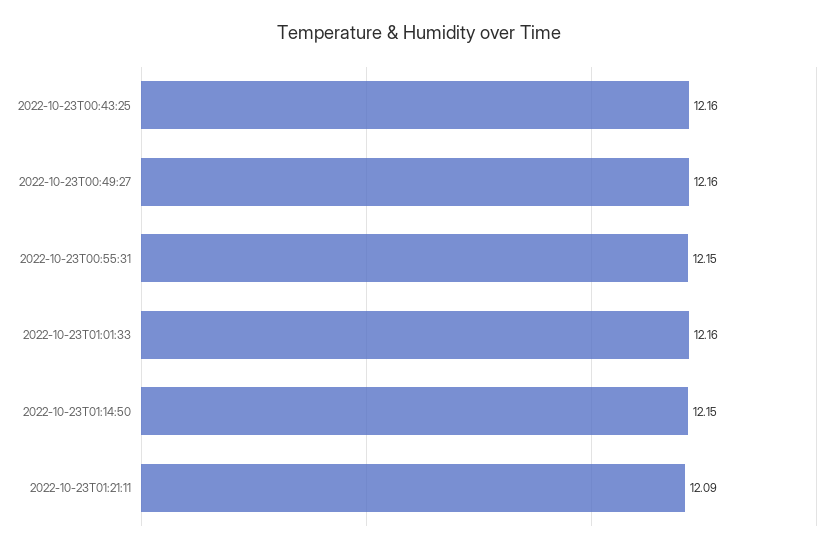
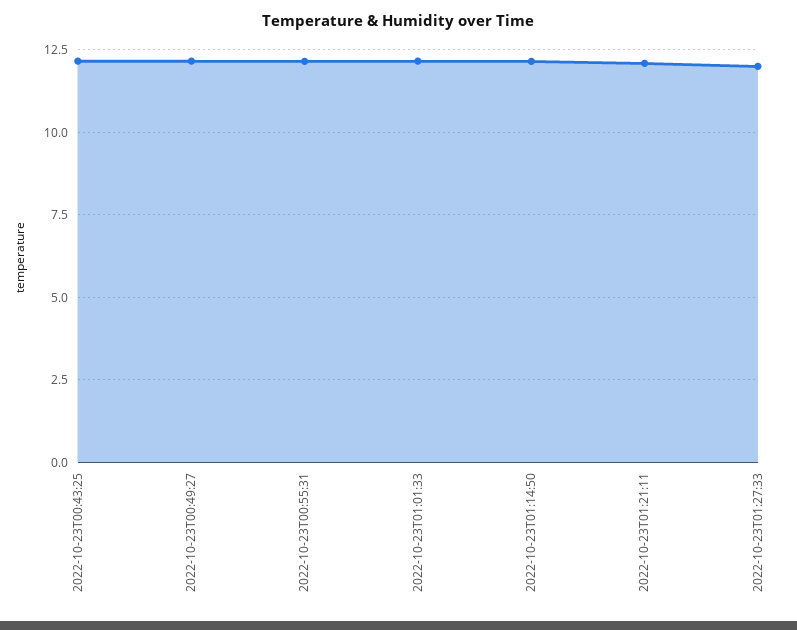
2022-10-23T01:27:33: none -> 12

